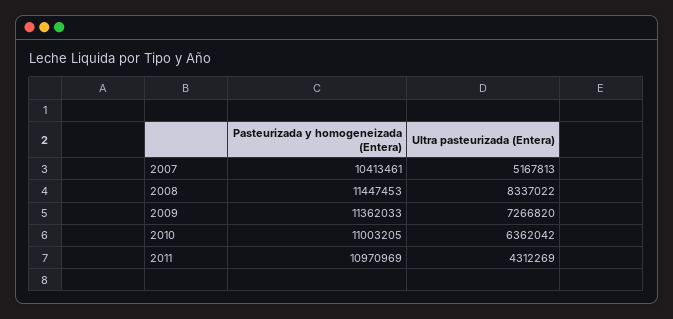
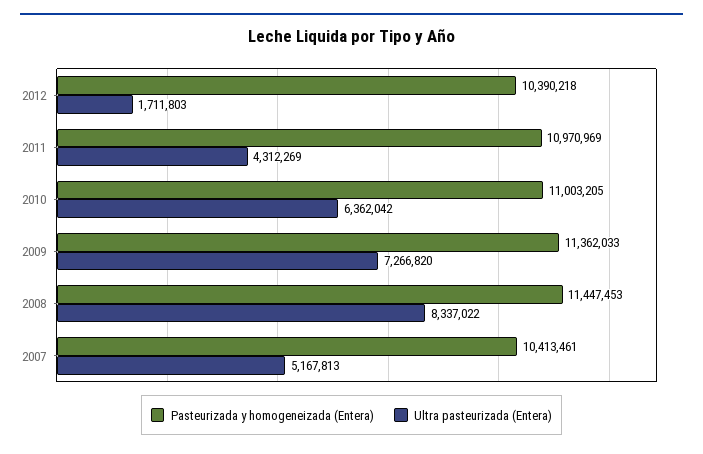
Pasteurizada y homogeneizada (Entera), 2012: none -> 10390218
Ultra pasteurizada (Entera), 2012: none -> 1711803

